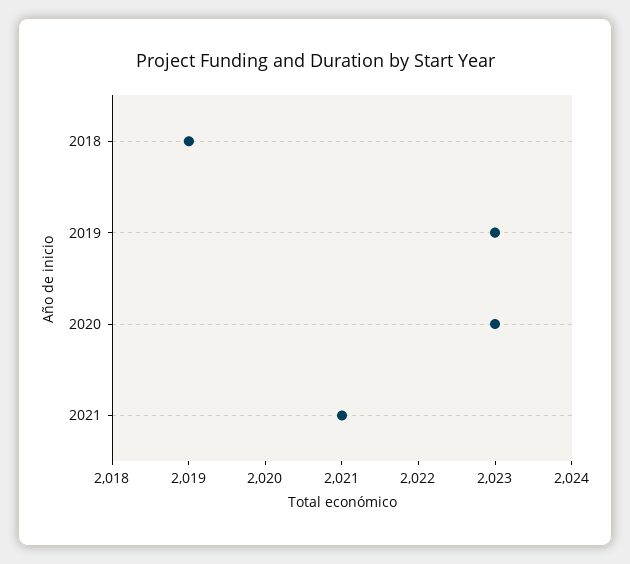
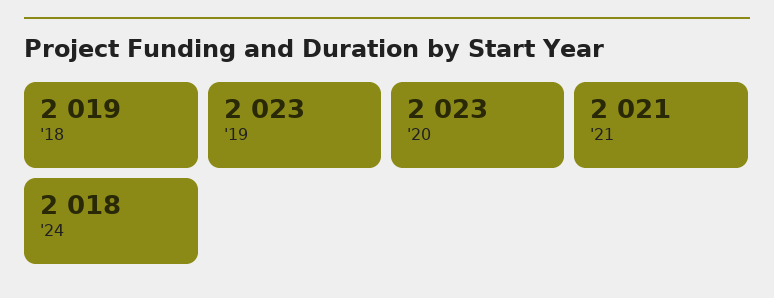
'24: none -> 2018

